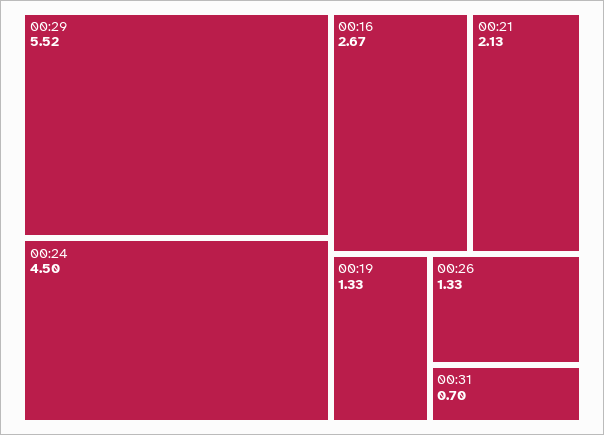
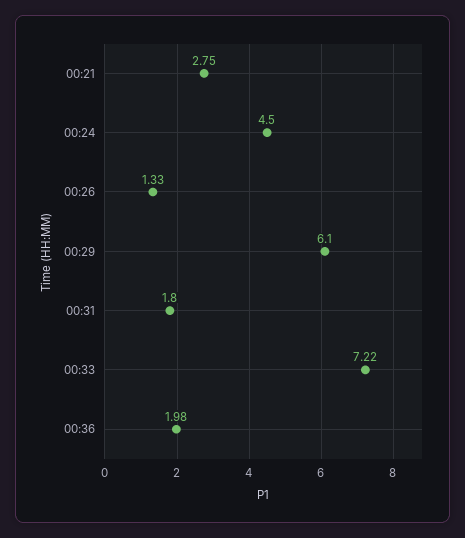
00:29: 5.52 -> 6.1
00:16: 2.67 -> none
00:21: 2.13 -> 2.75
00:19: 1.33 -> none
00:31: 0.7 -> 1.8
00:33: none -> 7.22
00:36: none -> 1.98

